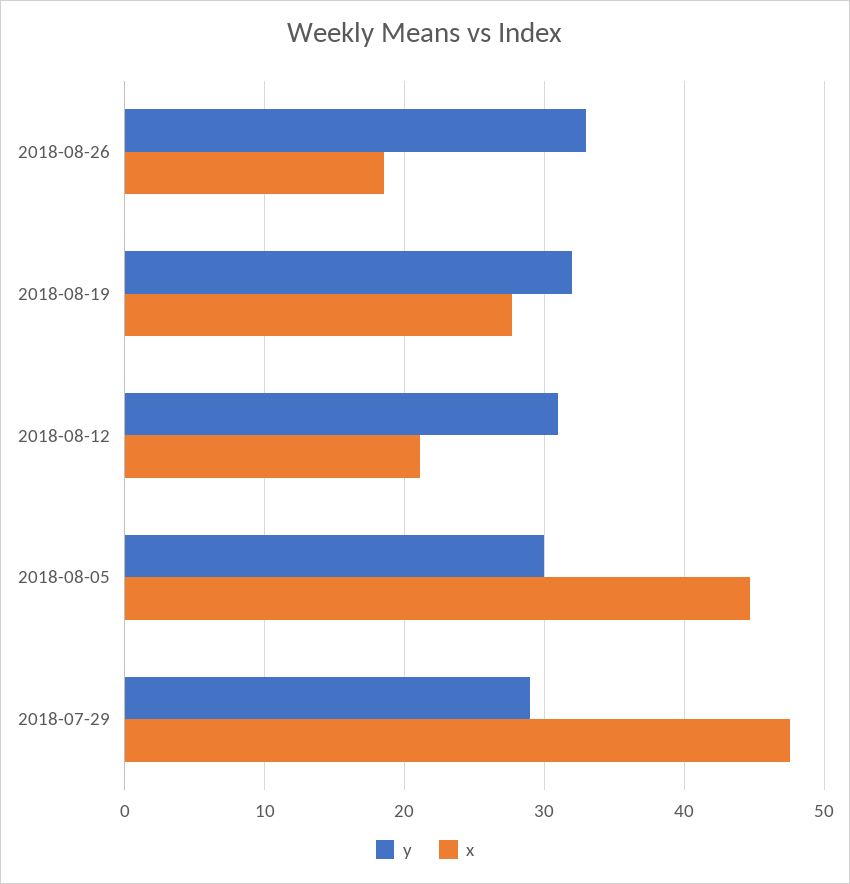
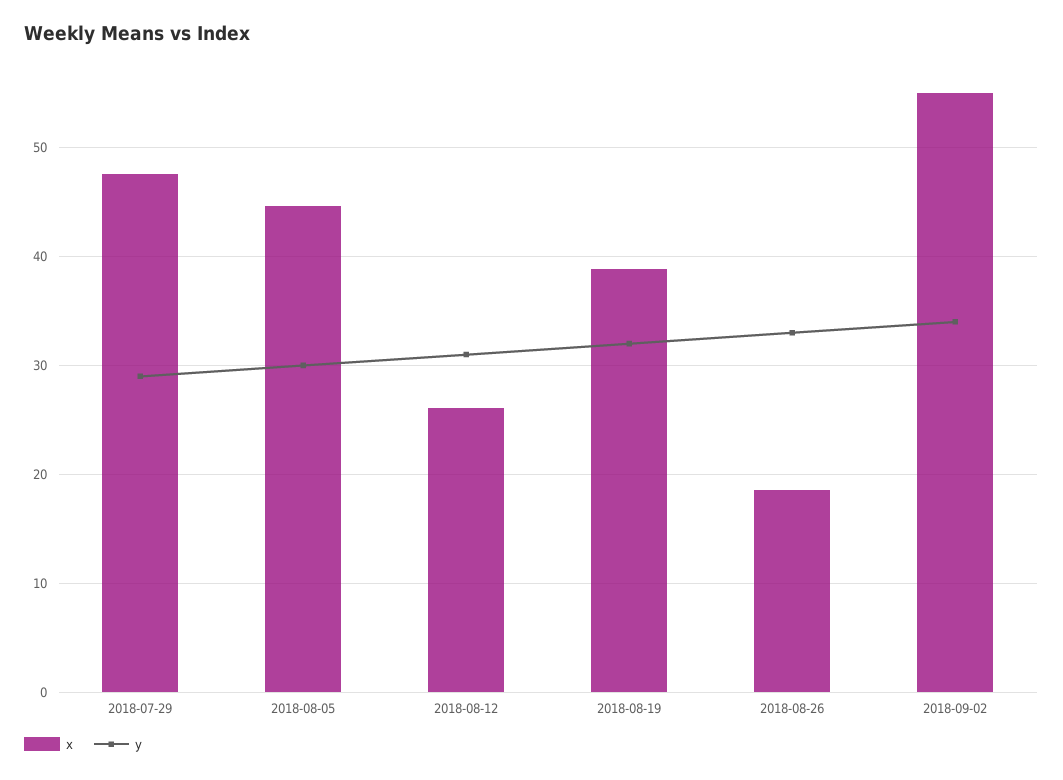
x, 2018-08-19: 28 -> 39
x, 2018-08-12: 21 -> 26
x, 2018-09-02: none -> 55
y, 2018-09-02: none -> 34

